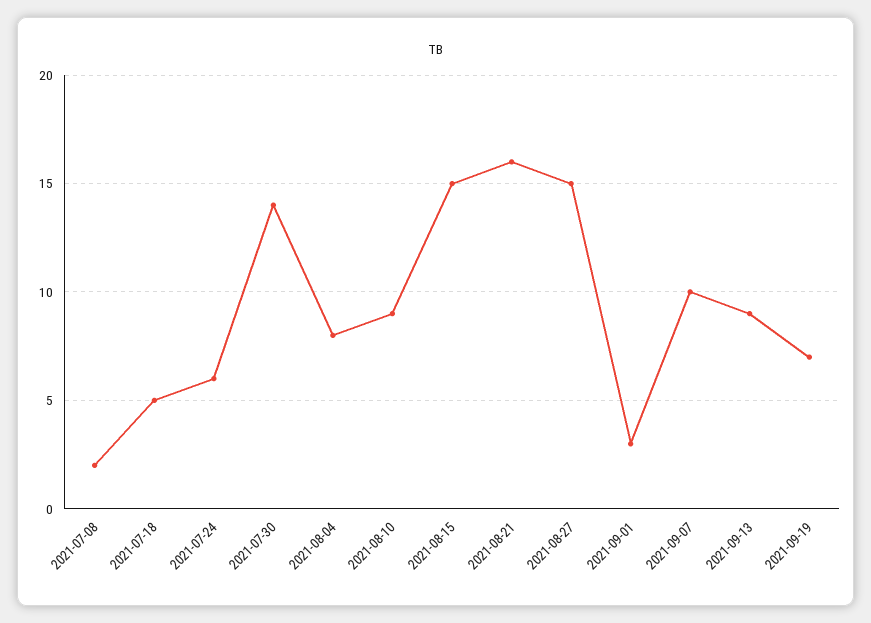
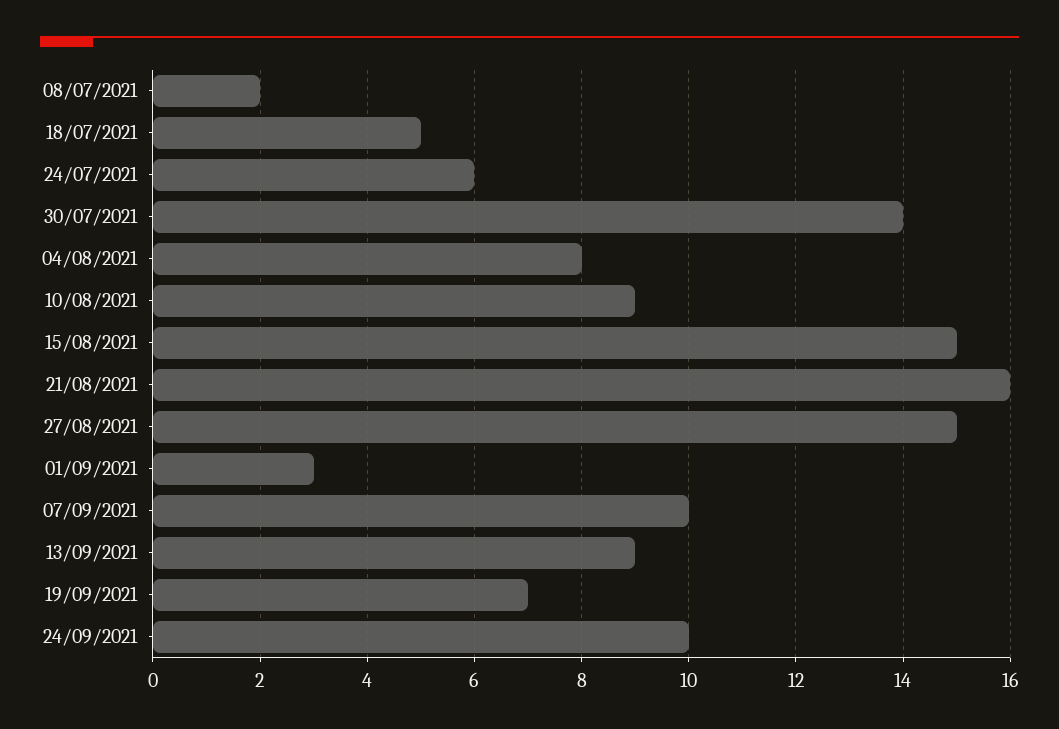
24/09/2021: none -> 10

